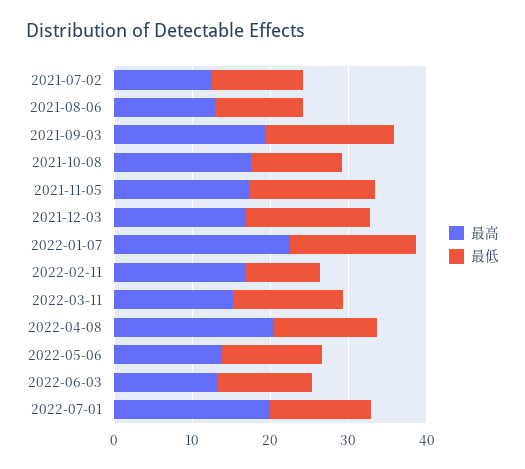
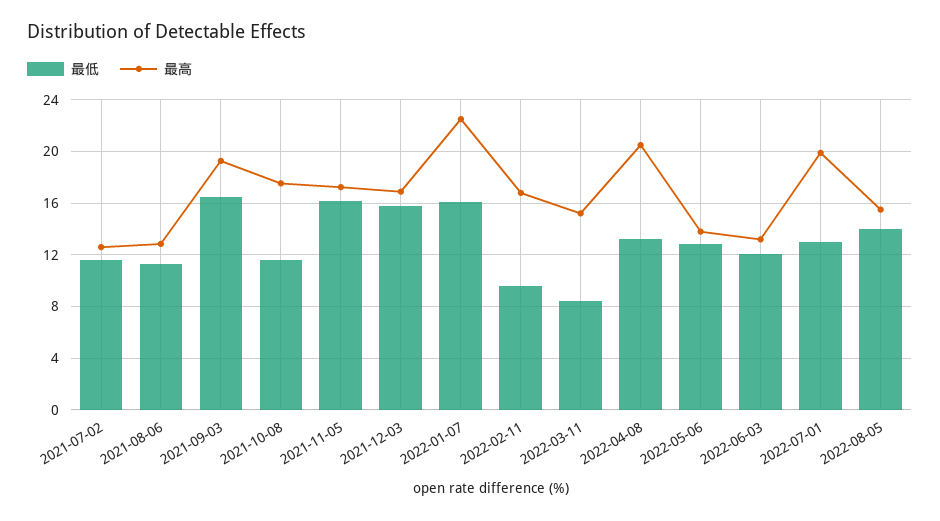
最低, 2022-03-11: 14 -> 8.5
最低, 2022-08-05: none -> 14
最高, 2022-08-05: none -> 15.5

